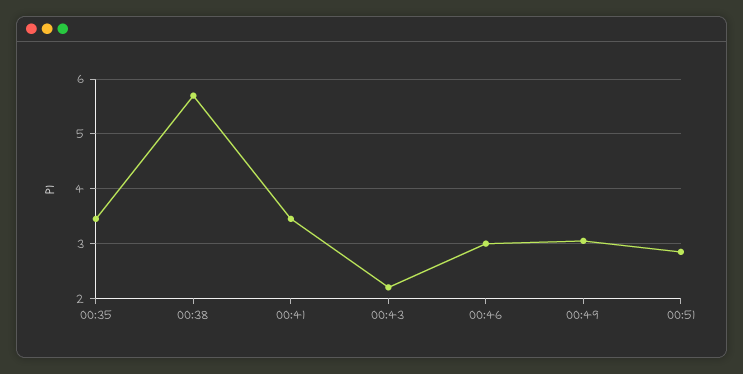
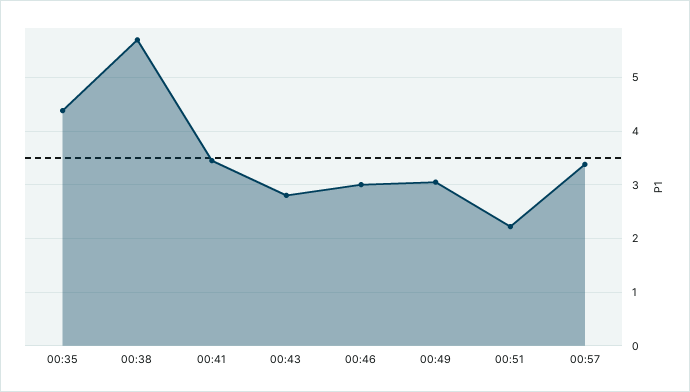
00:35: 3.4 -> 4.4
00:43: 2.2 -> 2.8
00:51: 2.8 -> 2.2
00:57: none -> 3.4

